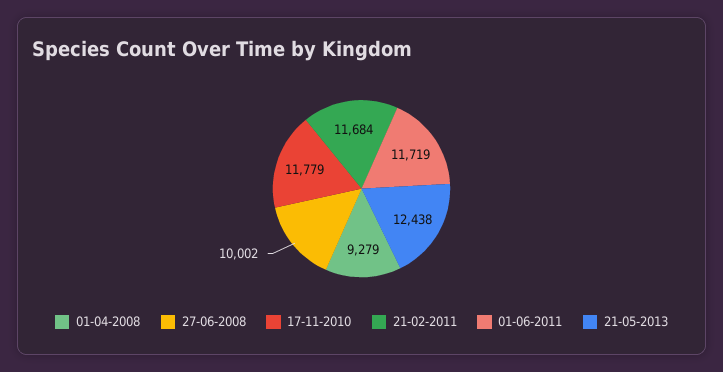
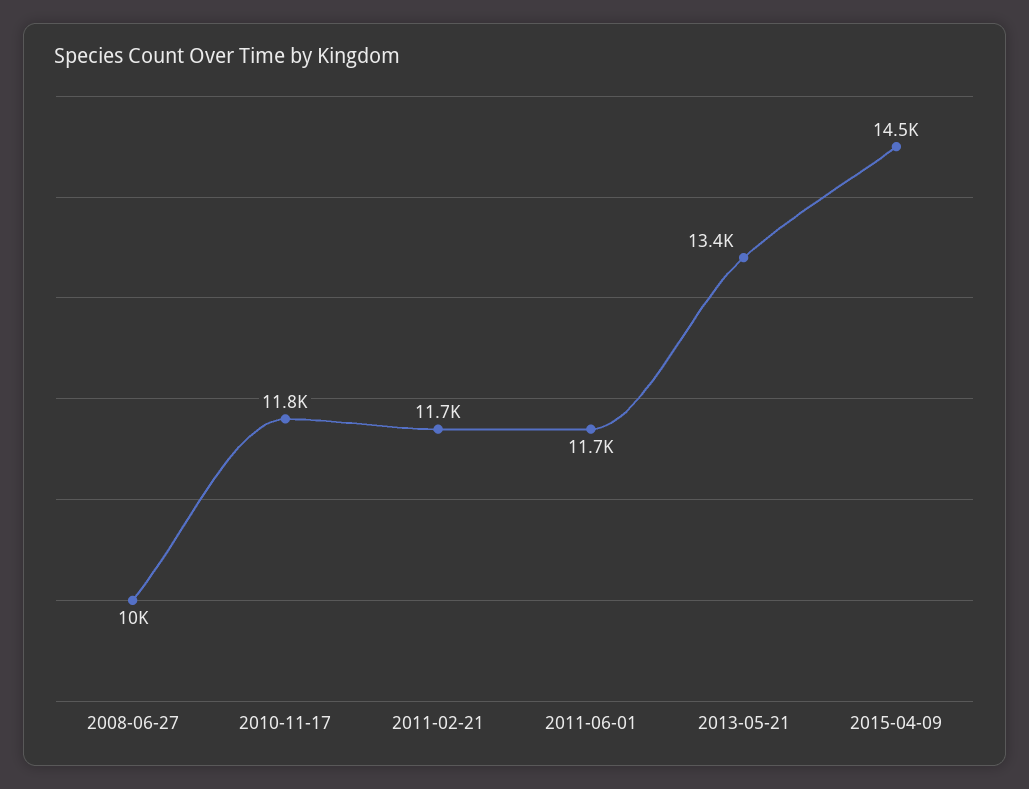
01-04-2008: 9279 -> none
21-05-2013: 12438 -> 13400
2015-04-09: none -> 14500

